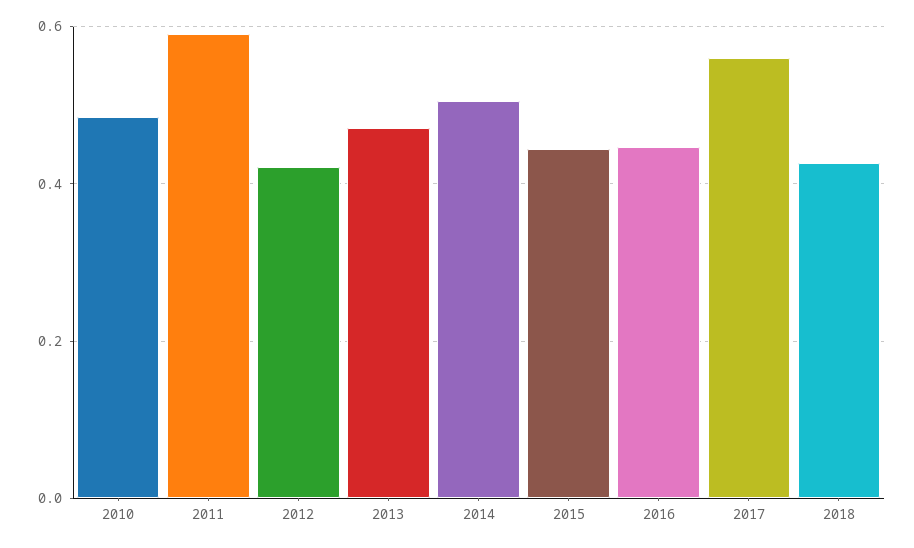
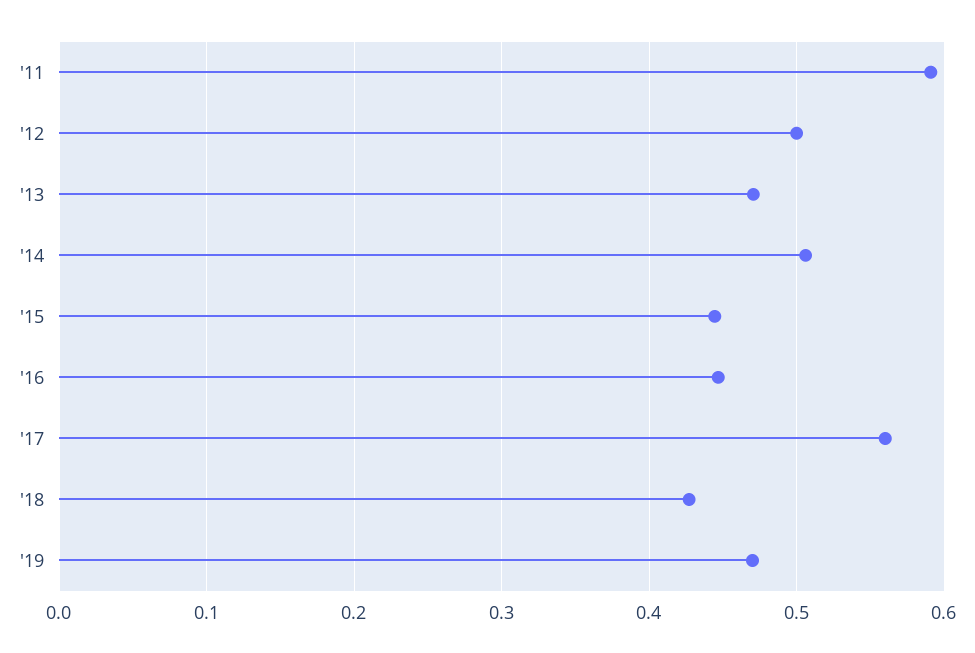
2010: 0.48 -> none
2012: 0.42 -> 0.5
'19: none -> 0.47

